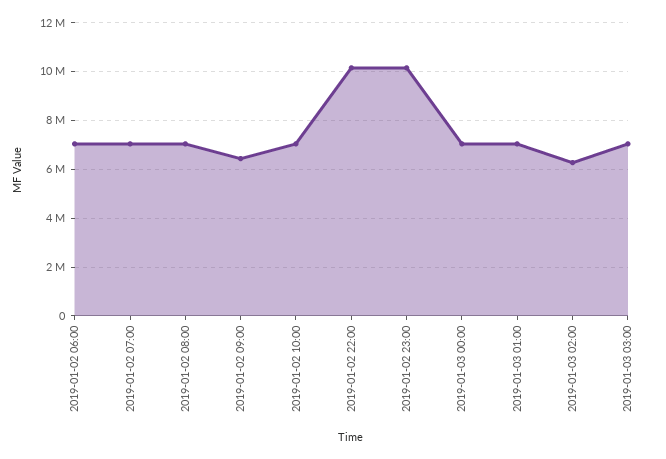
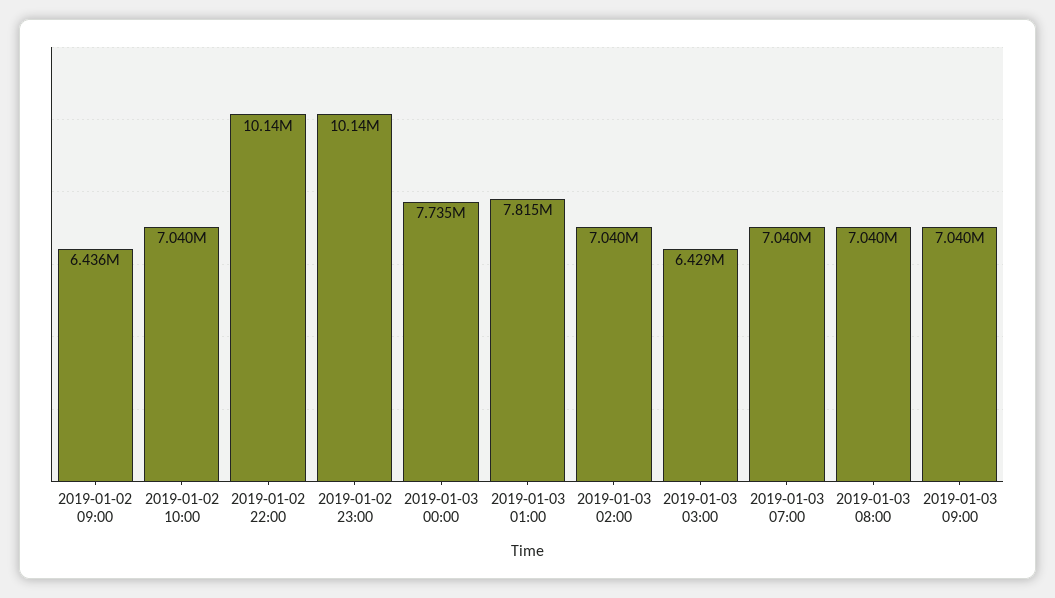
2019-01-02 06:00: 7000000 -> none
2019-01-02 07:00: 7000000 -> none
2019-01-02 08:00: 7000000 -> none
2019-01-03 00:00: 7000000 -> 7735000
2019-01-03 01:00: 7000000 -> 7815000
2019-01-03 02:00: 6250000 -> 7040000
2019-01-03 03:00: 7000000 -> 6429000
2019-01-03 07:00: none -> 7040000
2019-01-03 08:00: none -> 7040000
2019-01-03 09:00: none -> 7040000

